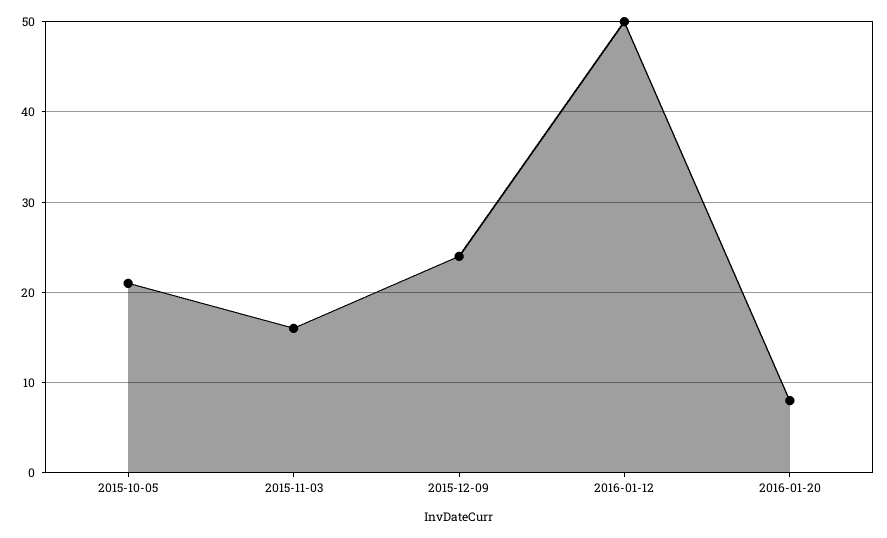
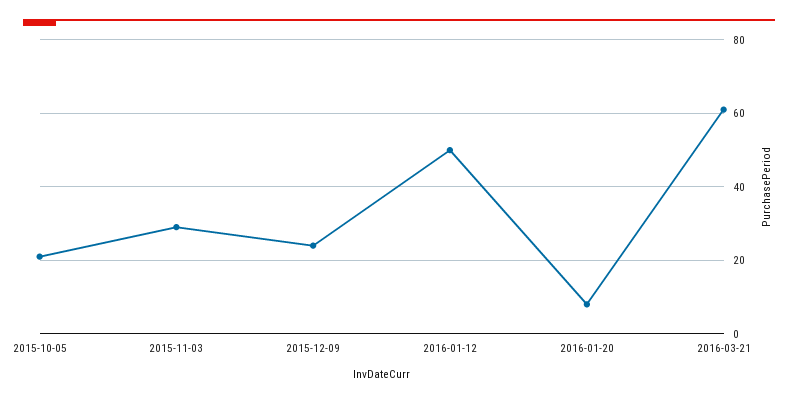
2015-11-03: 16 -> 30
2016-03-21: none -> 60

